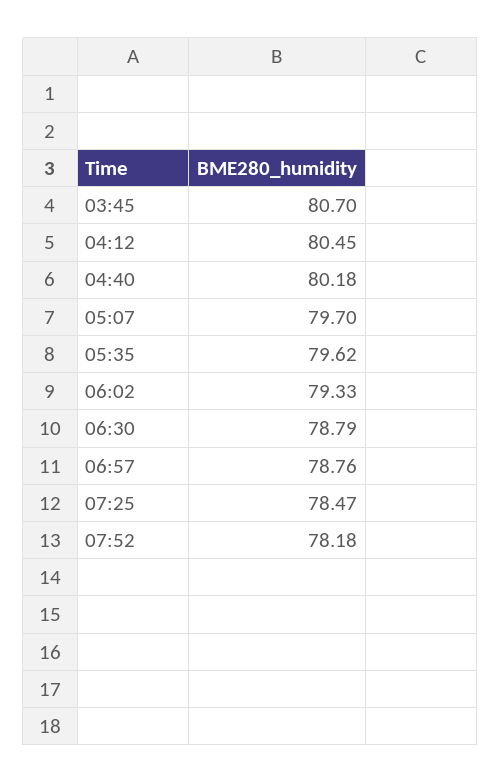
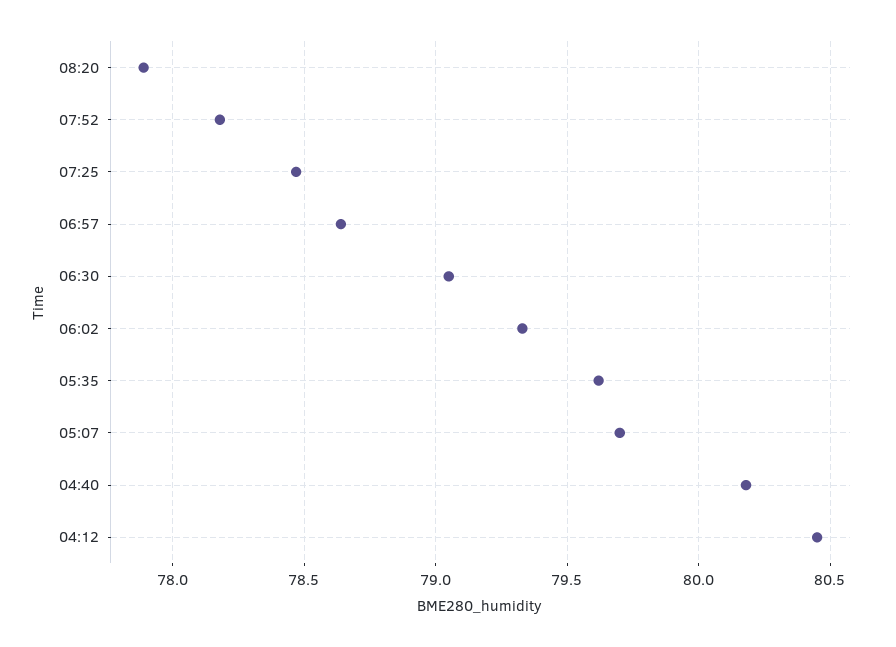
03:45: 80.7 -> none
06:30: 78.79 -> 79.05
06:57: 78.76 -> 78.65
08:20: none -> 77.9

